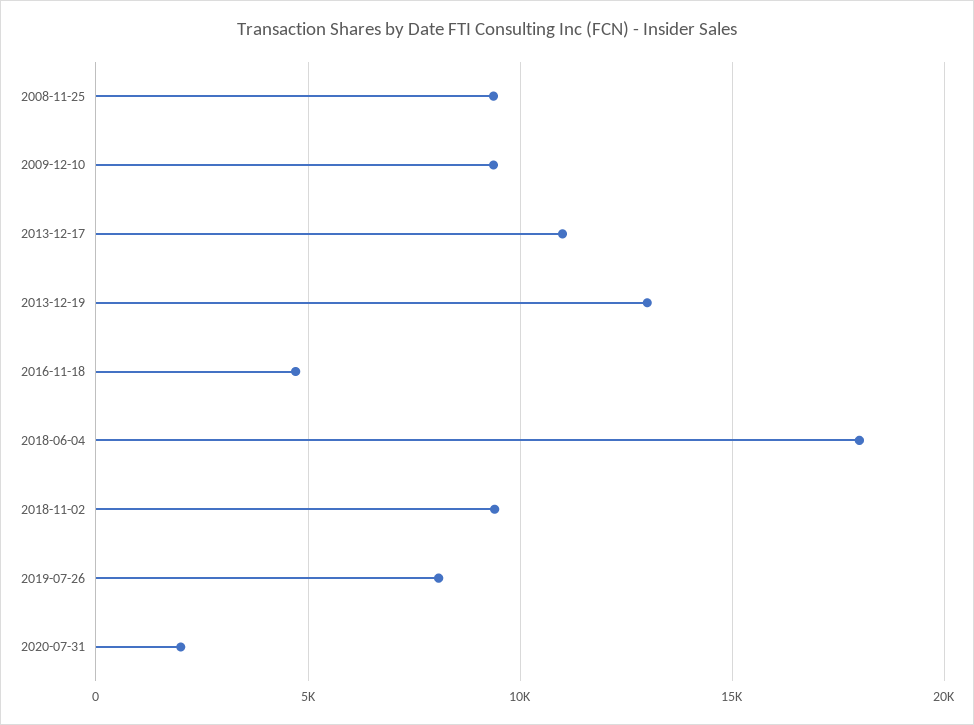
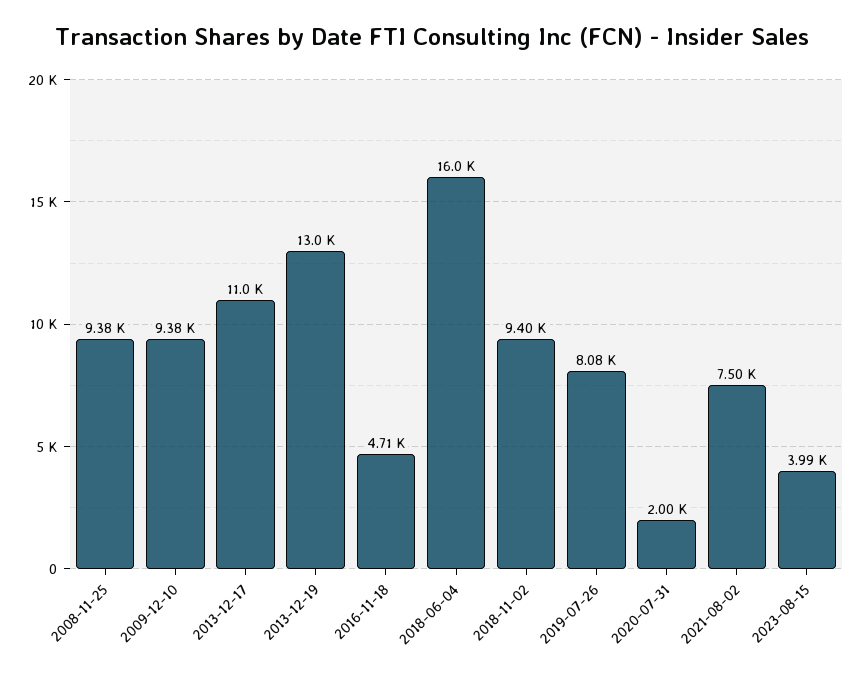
2018-06-04: 18000 -> 16000
2021-08-02: none -> 7500
2023-08-15: none -> 3990

